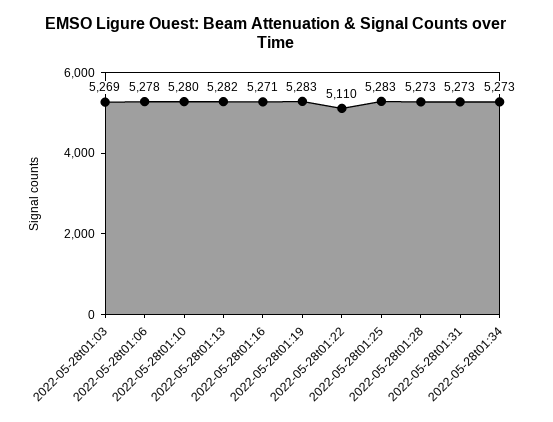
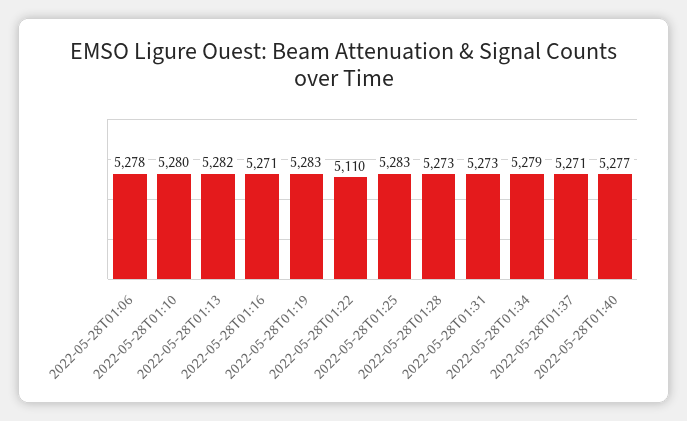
2022-05-28t01:03: 5269 -> none
2022-05-28t01:34: 5273 -> 5279
2022-05-28T01:37: none -> 5271
2022-05-28T01:40: none -> 5277

